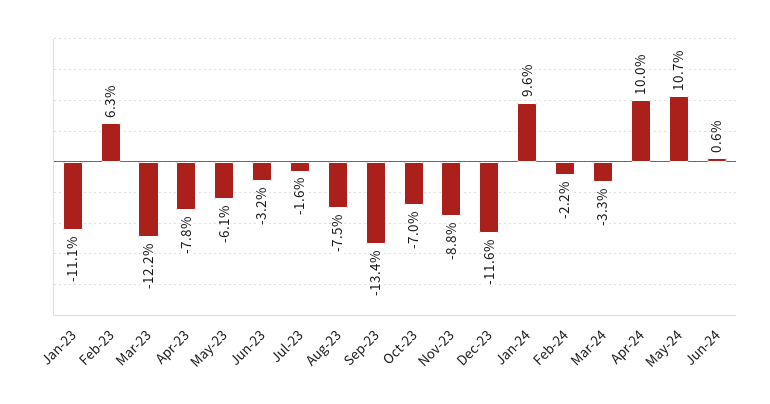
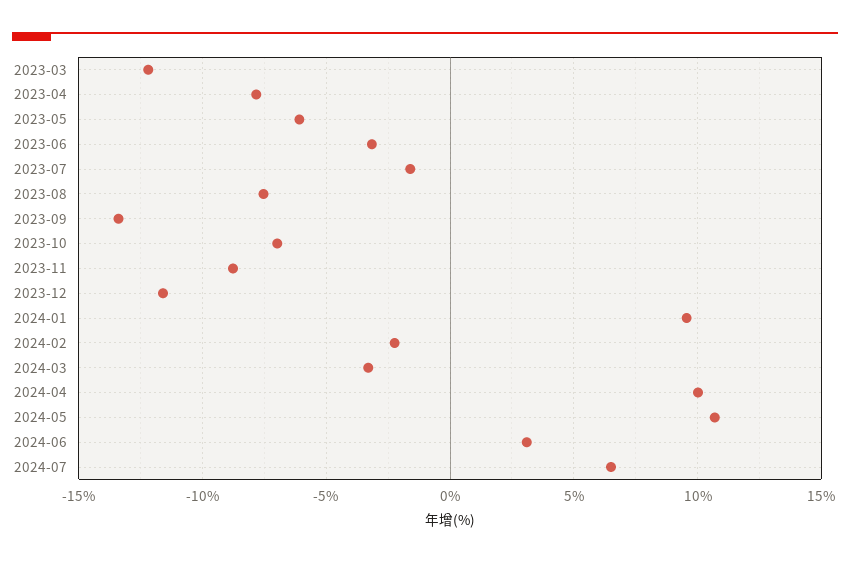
Jan-23: -11.1 -> none
Feb-23: 6.3 -> none
Jun-24: 0.6 -> 3
2024-07: none -> 6.5

